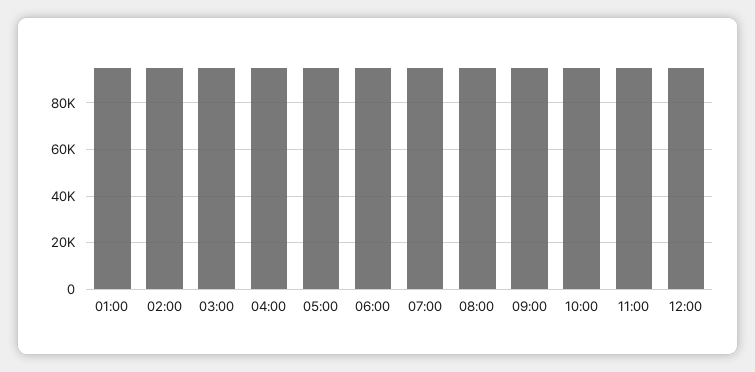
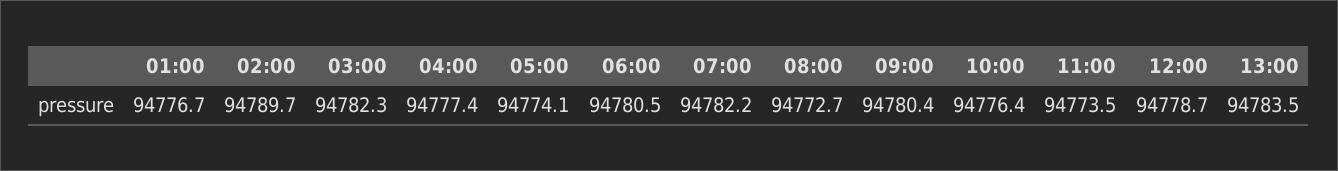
13:00: none -> 94783.5

